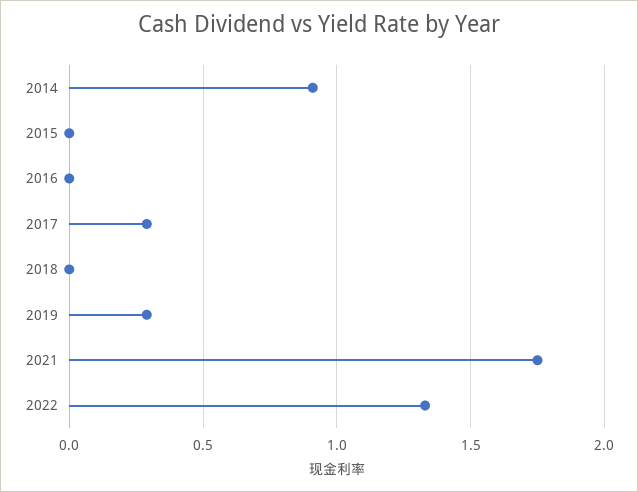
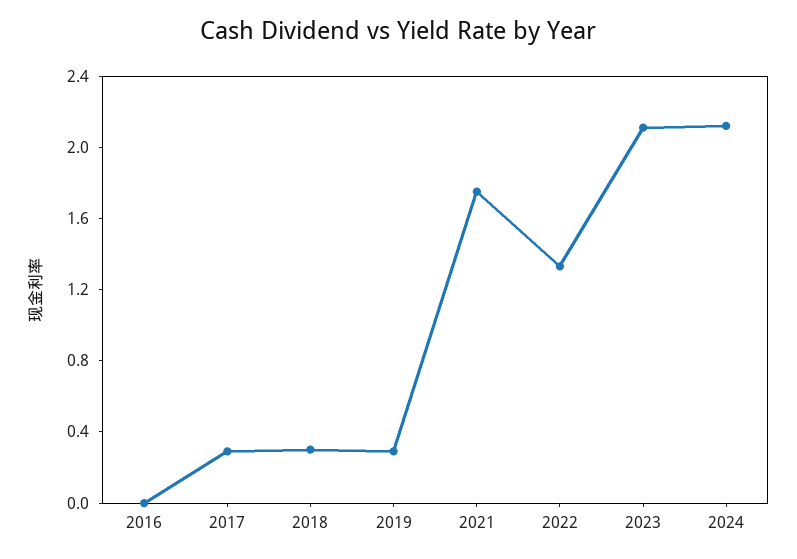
2014: 0.9 -> none
2015: 0 -> none
2018: 0 -> 0.3
2023: none -> 2.1
2024: none -> 2.1

